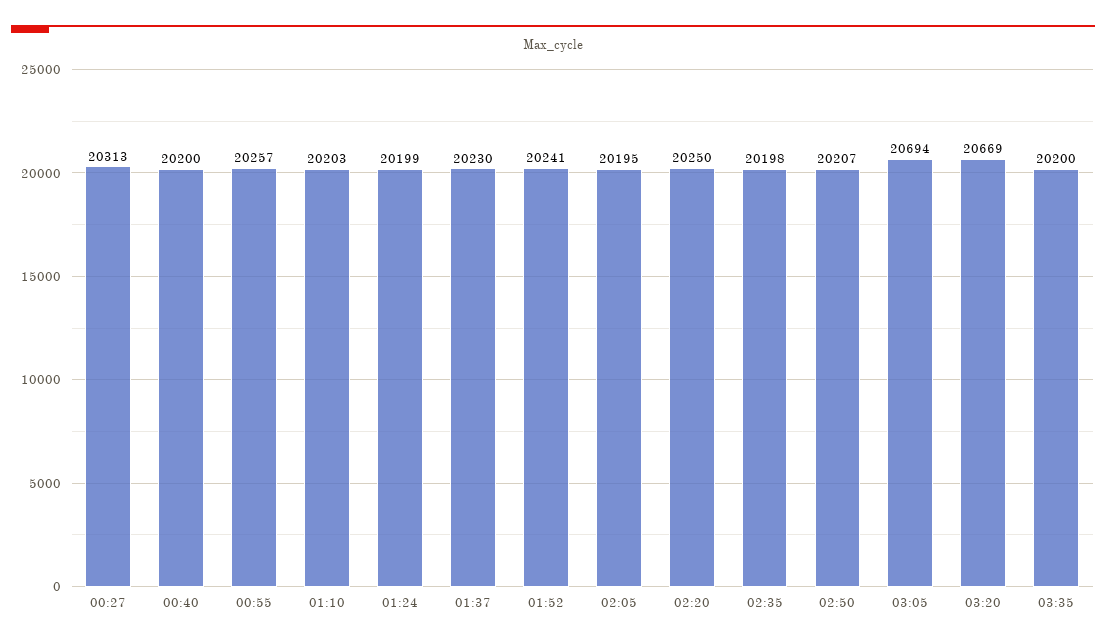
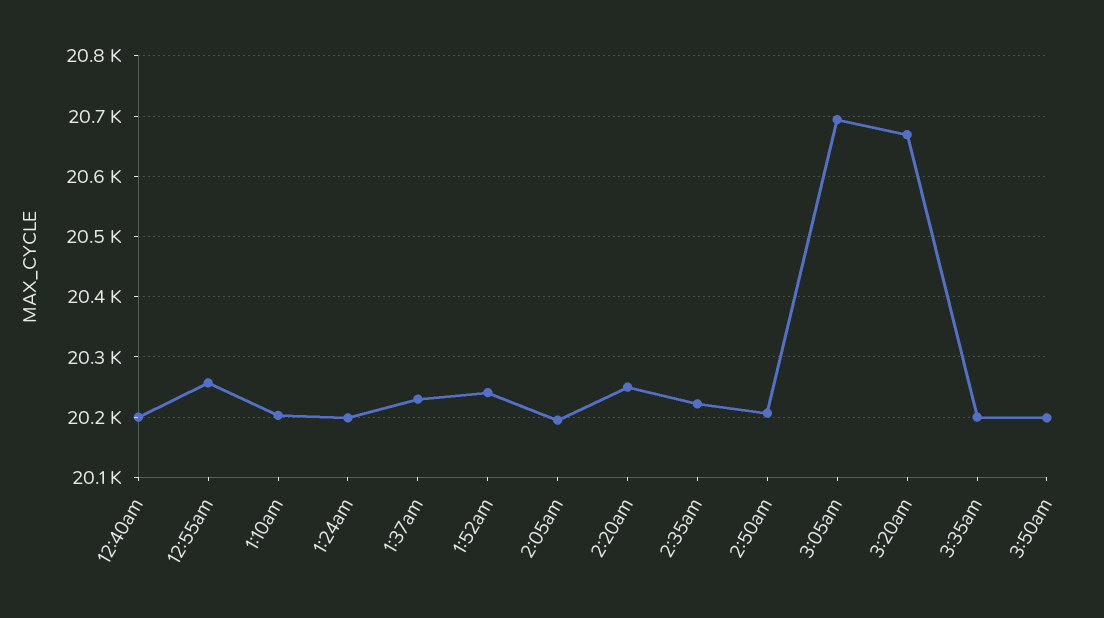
00:27: 20313 -> none
02:35: 20198 -> 20220
3:50am: none -> 20200

